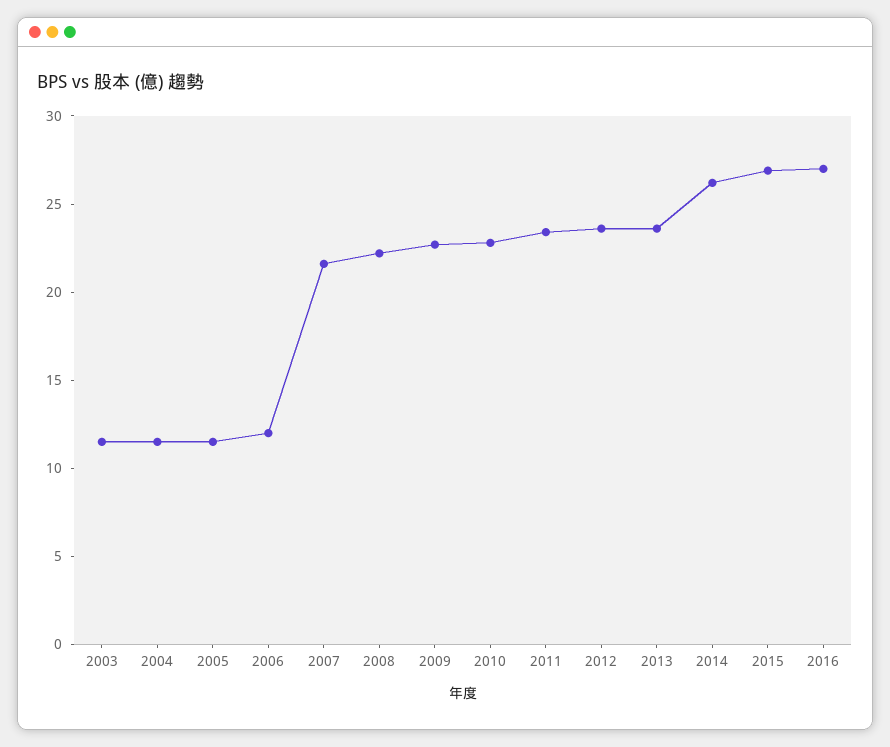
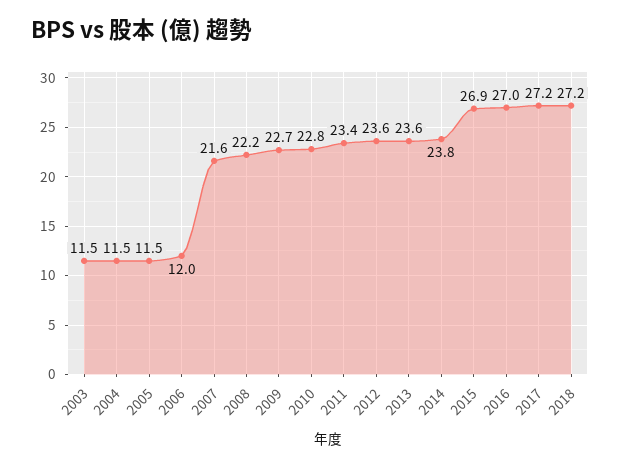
2014: 26 -> 23.8
2017: none -> 27.2
2018: none -> 27.2

